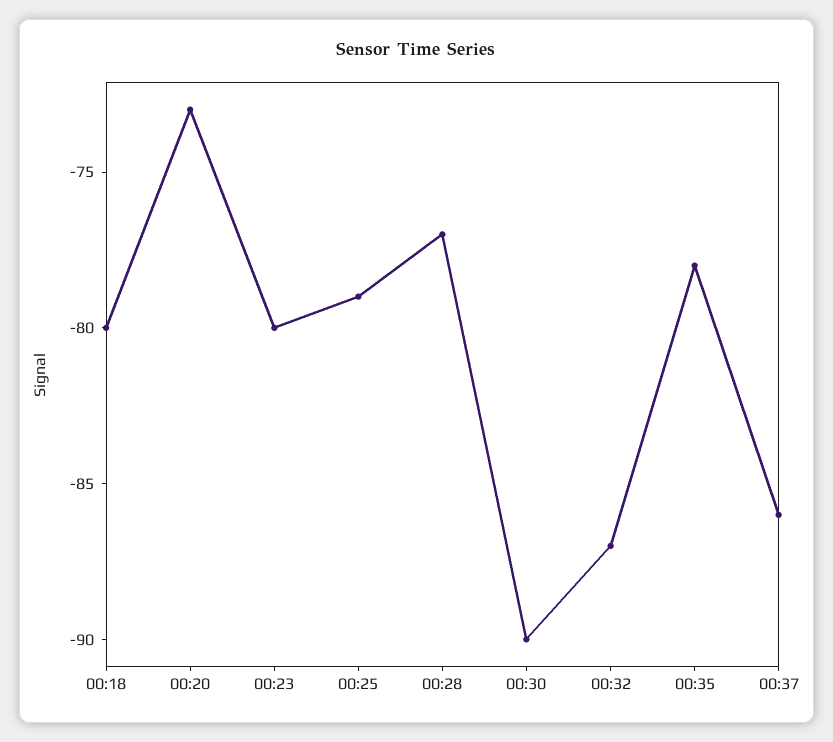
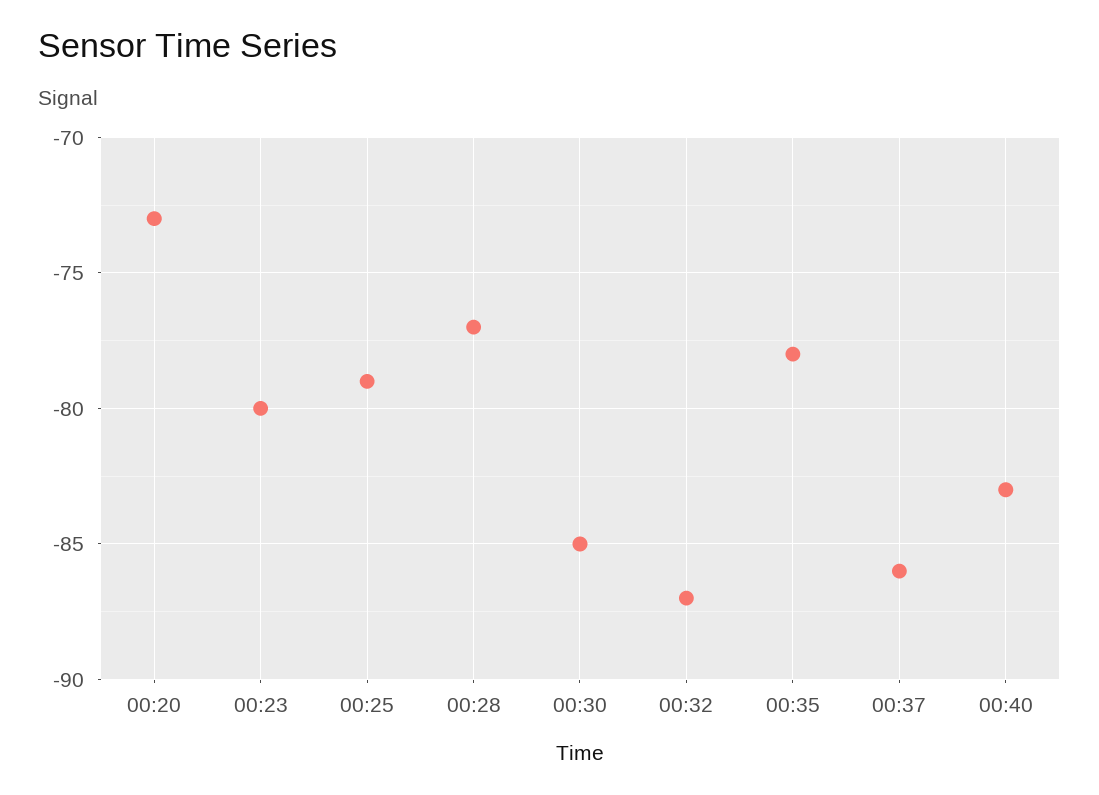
00:18: -80 -> none
00:30: -90 -> -85
00:40: none -> -83

